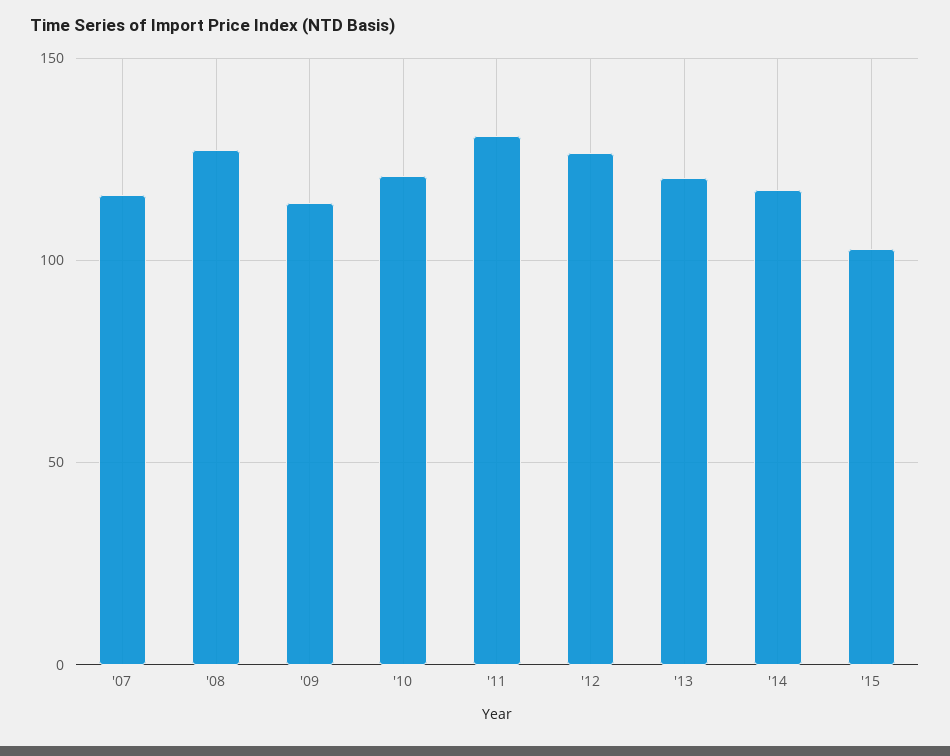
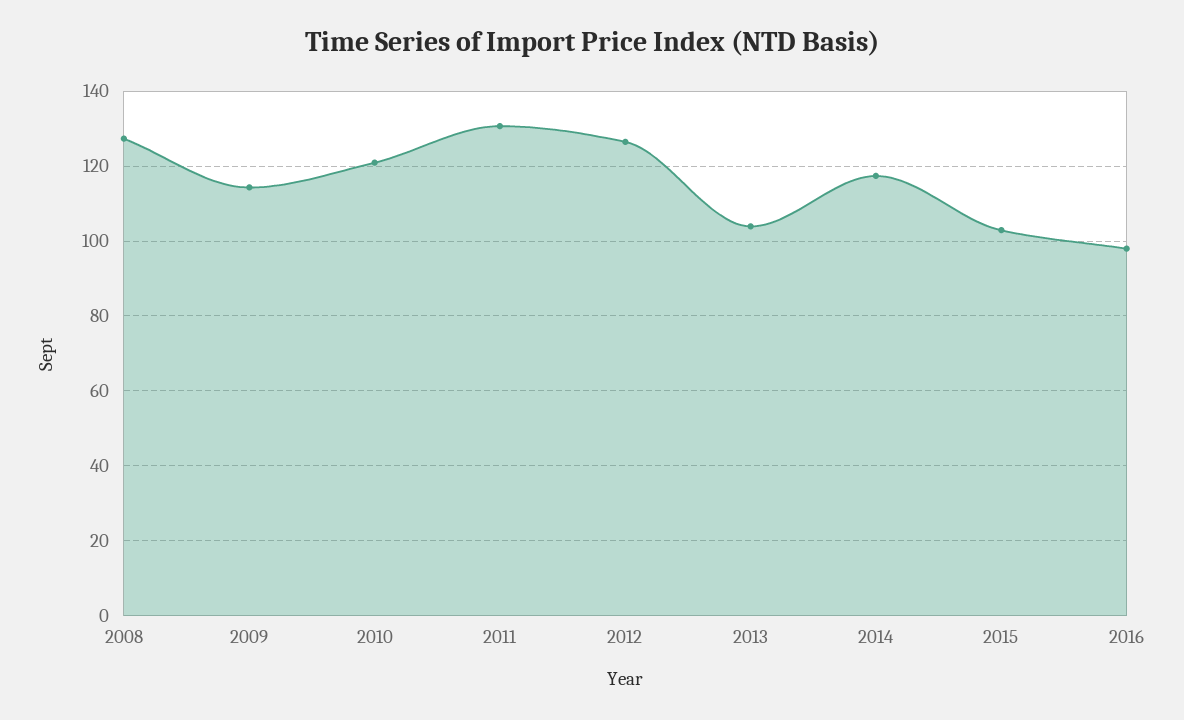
'07: 115 -> none
'13: 120 -> 104
2016: none -> 98

